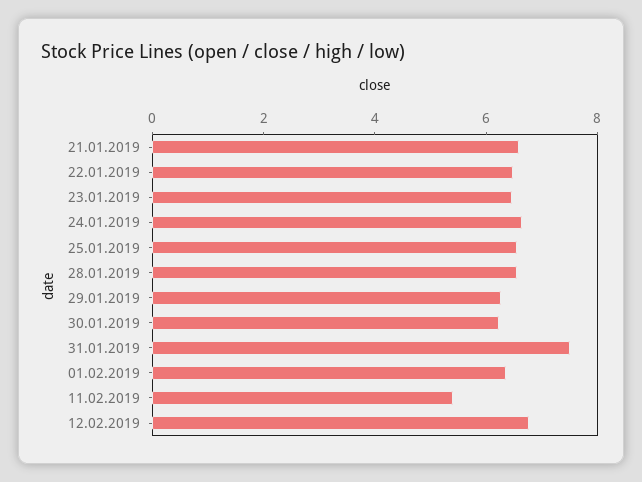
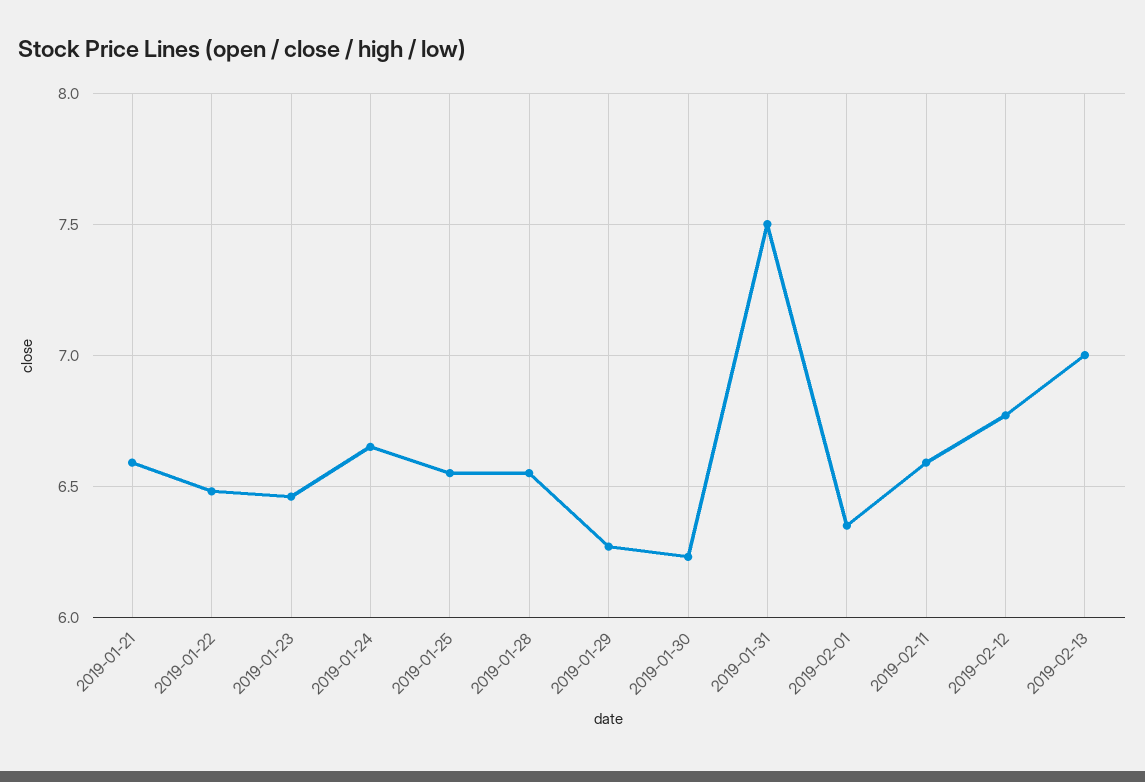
11.02.2019: 5.5 -> 6.6
2019-02-13: none -> 7

